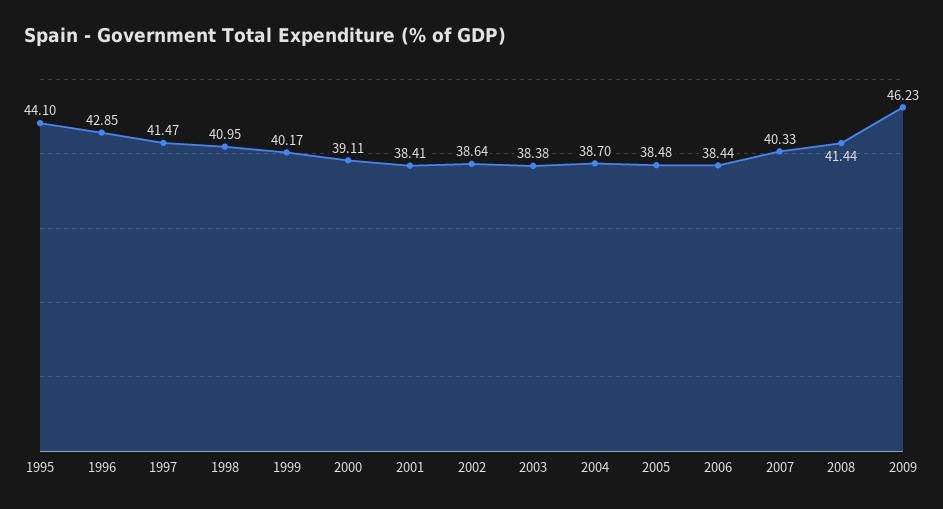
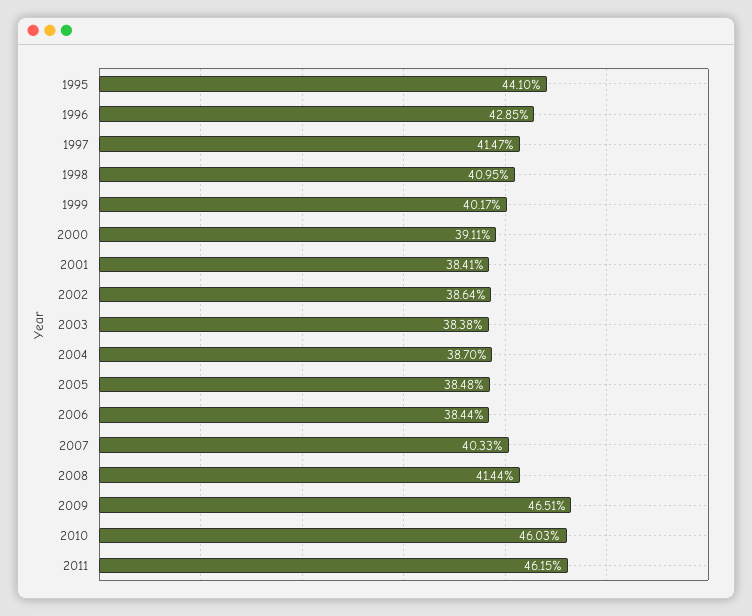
2009: 46.23 -> 46.51
2010: none -> 46.03
2011: none -> 46.15

